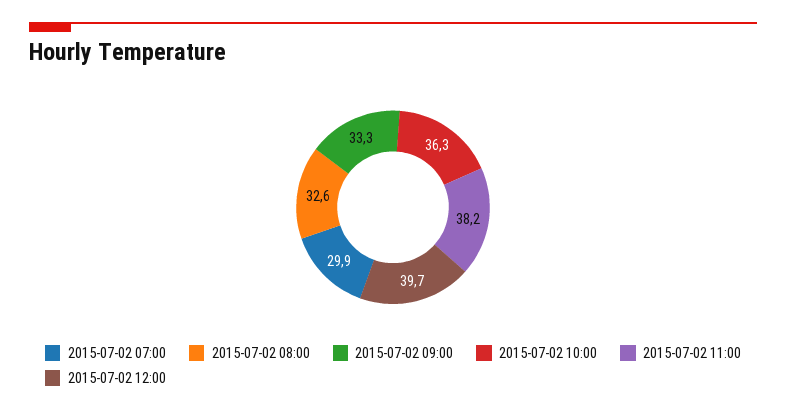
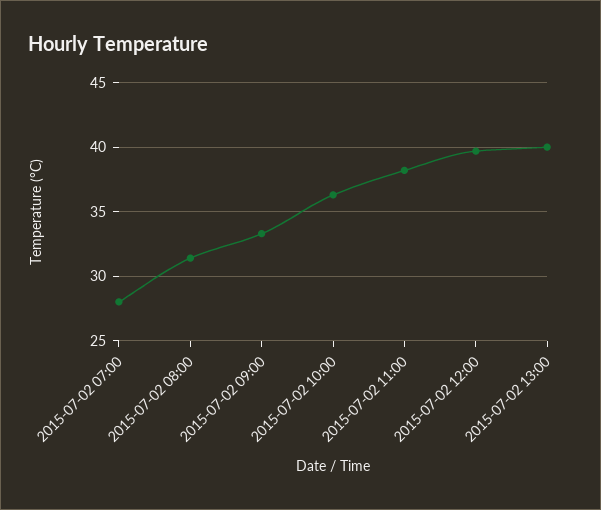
2015-07-02 07:00: 29.9 -> 28
2015-07-02 08:00: 32.6 -> 31.5
2015-07-02 13:00: none -> 40

